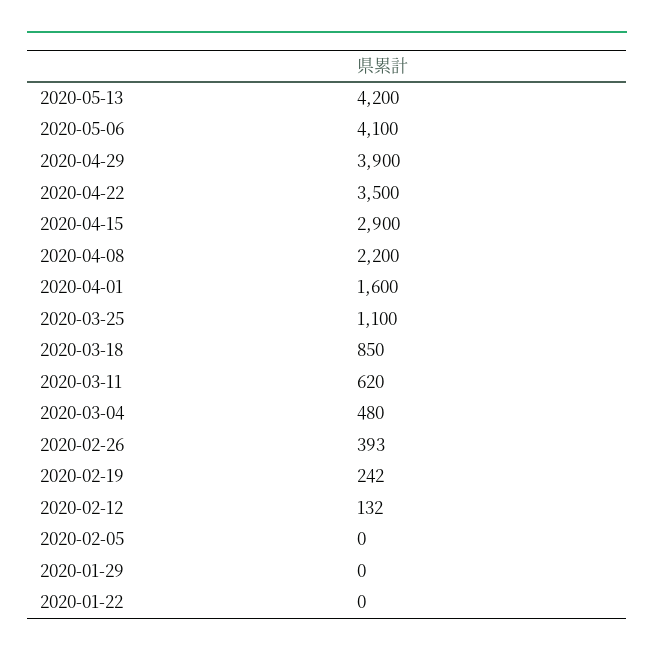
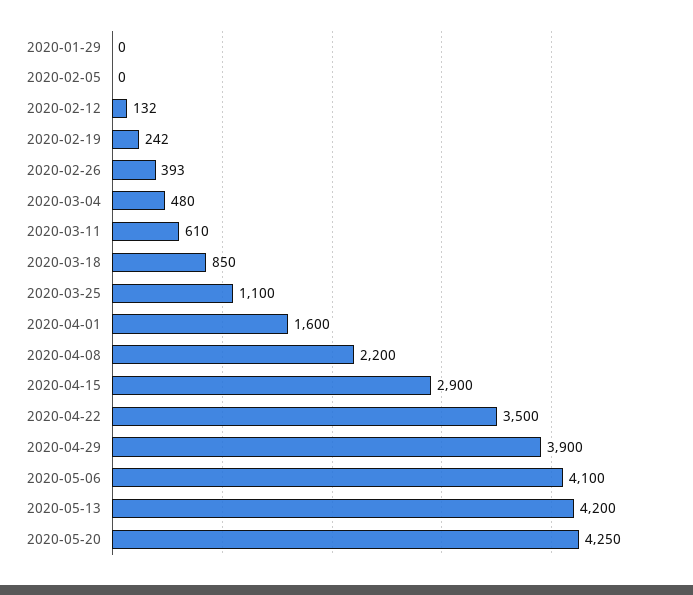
2020-03-11: 620 -> 610
2020-01-22: 0 -> none
2020-05-20: none -> 4250

